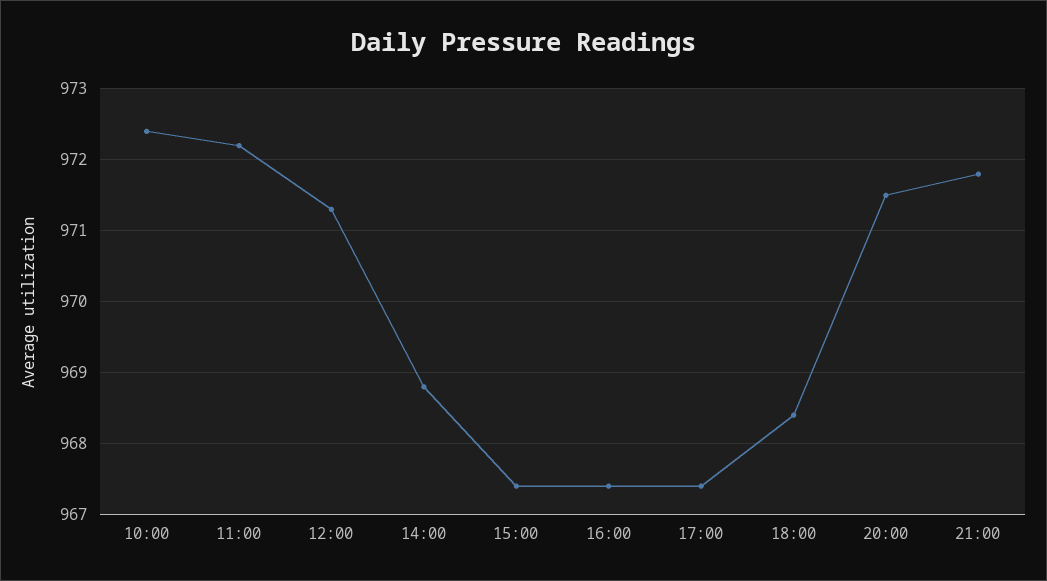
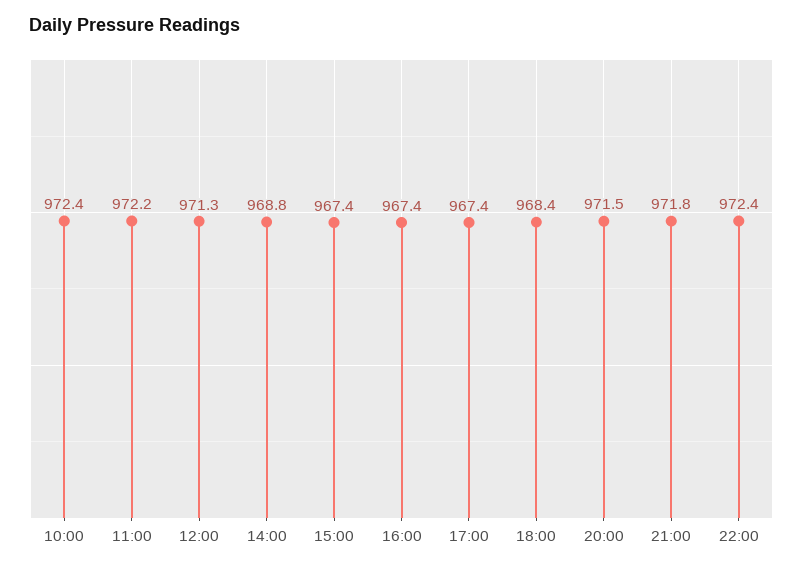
22:00: none -> 972.4

